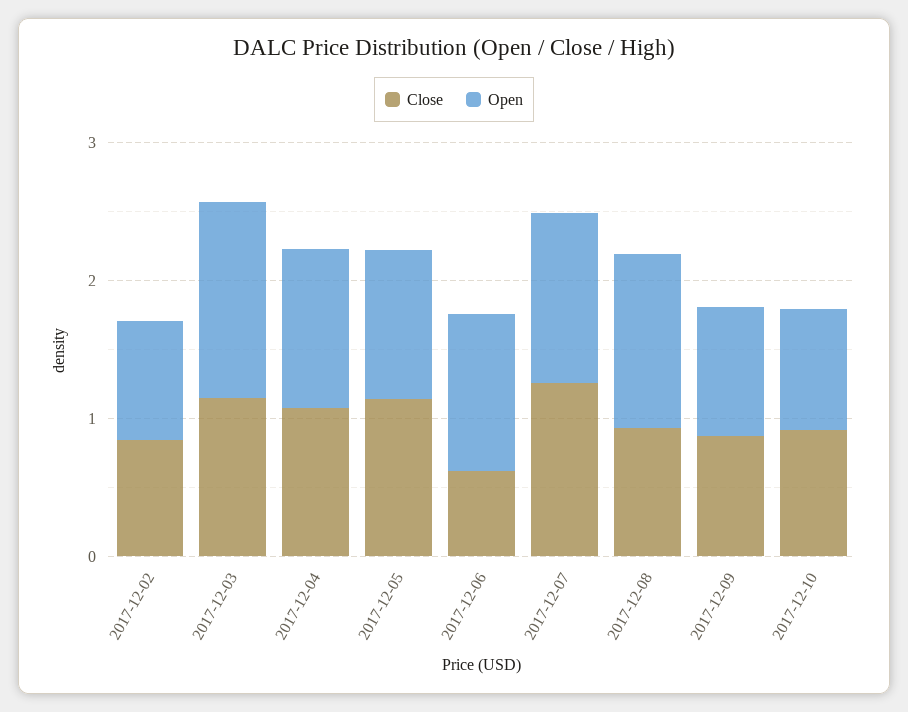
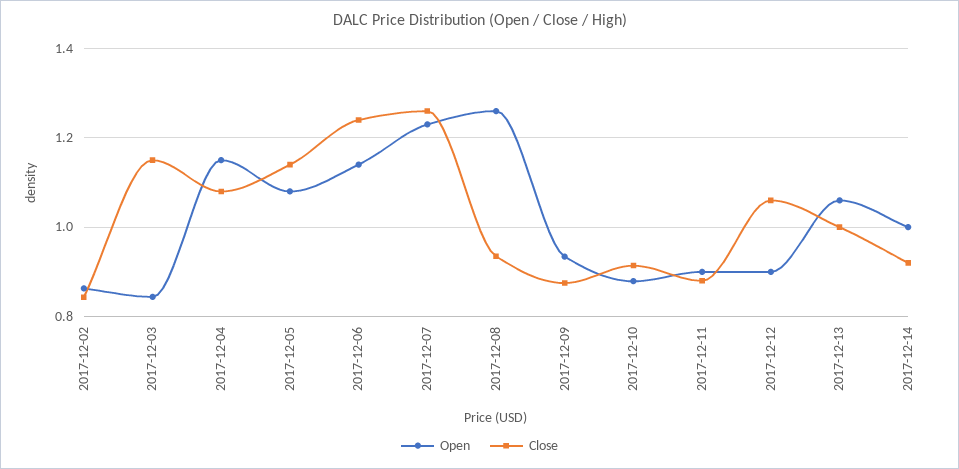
Open, 2017-12-03: 1.4 -> 0.84
Close, 2017-12-06: 0.6 -> 1.24
Open, 2017-12-11: none -> 0.9
Close, 2017-12-11: none -> 0.88
Open, 2017-12-12: none -> 0.9
Close, 2017-12-12: none -> 1.06
Open, 2017-12-13: none -> 1.06
Close, 2017-12-13: none -> 1
Open, 2017-12-14: none -> 1
Close, 2017-12-14: none -> 0.92

